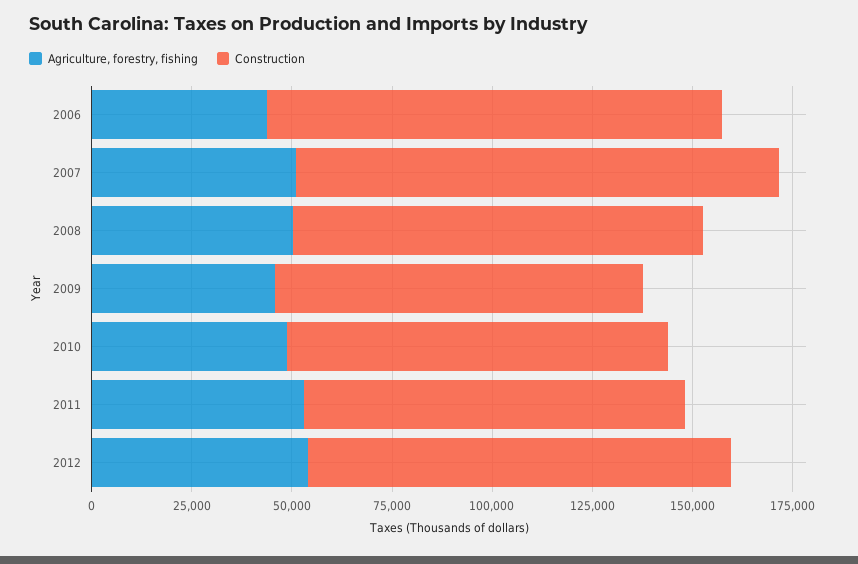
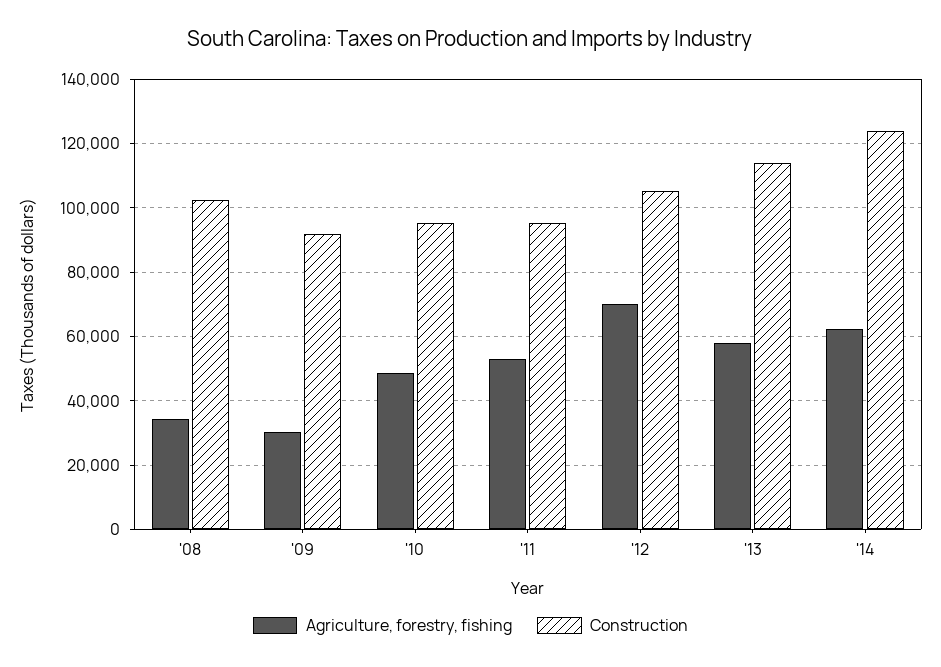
Agriculture, forestry, fishing, 2006: 45000 -> none
Construction, 2006: 115000 -> none
Agriculture, forestry, fishing, 2007: 50000 -> none
Construction, 2007: 120000 -> none
Agriculture, forestry, fishing, 2008: 50000 -> 34000
Agriculture, forestry, fishing, 2009: 45000 -> 30000
Agriculture, forestry, fishing, 2012: 55000 -> 70000
Agriculture, forestry, fishing, '13: none -> 58000
Construction, '13: none -> 114000
Agriculture, forestry, fishing, '14: none -> 62000
Construction, '14: none -> 124000

